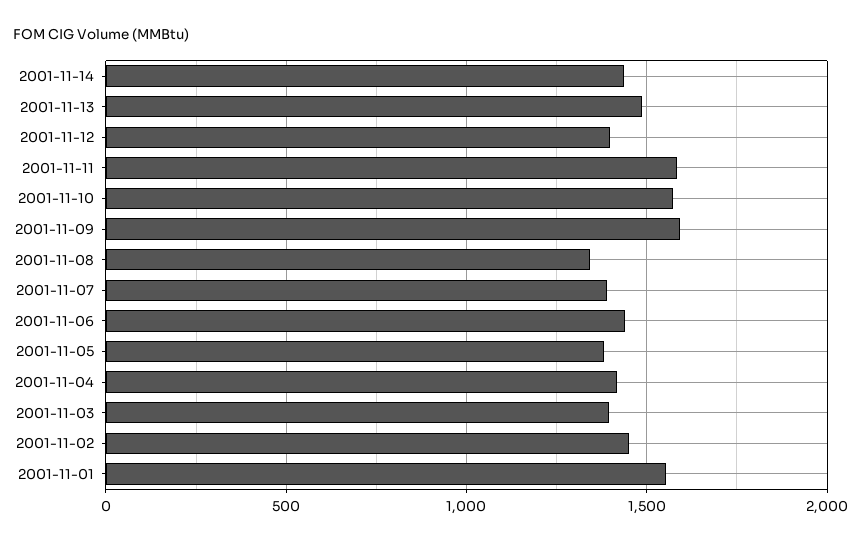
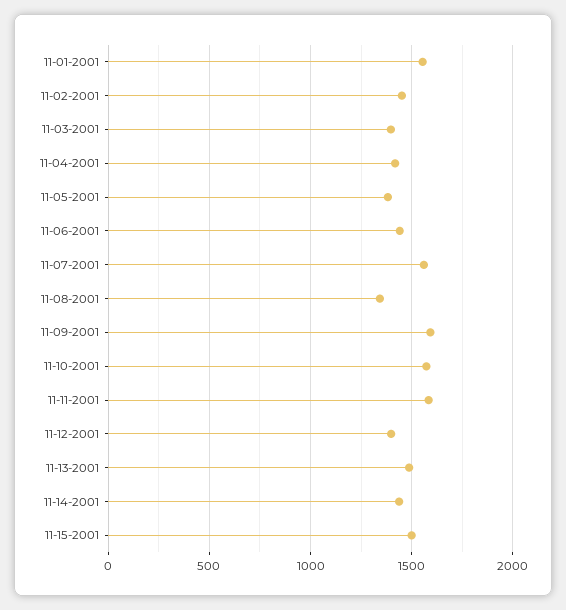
2001-11-07: 1400 -> 1550
11-15-2001: none -> 1500

